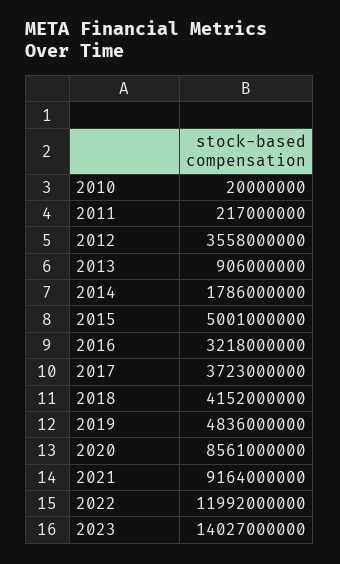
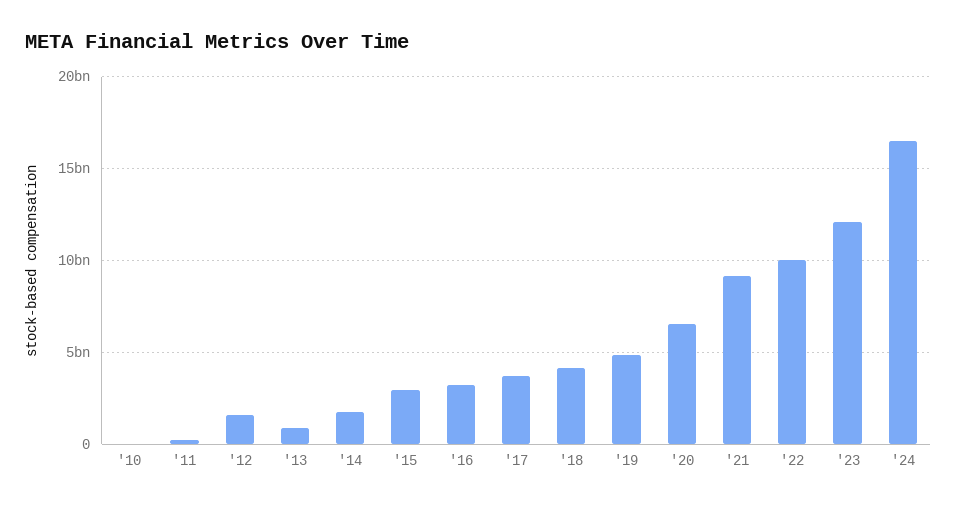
2012: 3558000000 -> 1500000000
2015: 5001000000 -> 3000000000
2020: 8561000000 -> 6500000000
2022: 11992000000 -> 10000000000
2023: 14027000000 -> 12000000000
'24: none -> 16500000000

